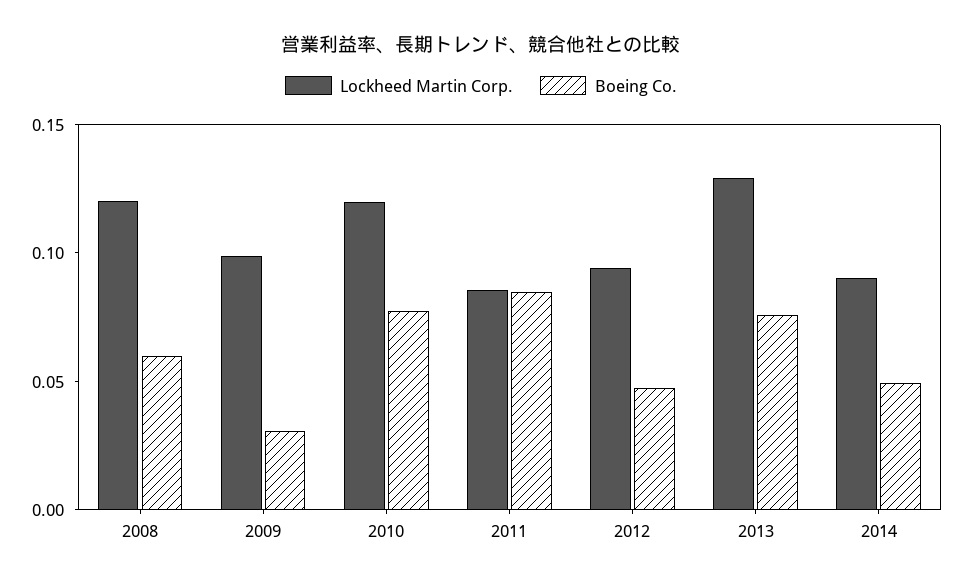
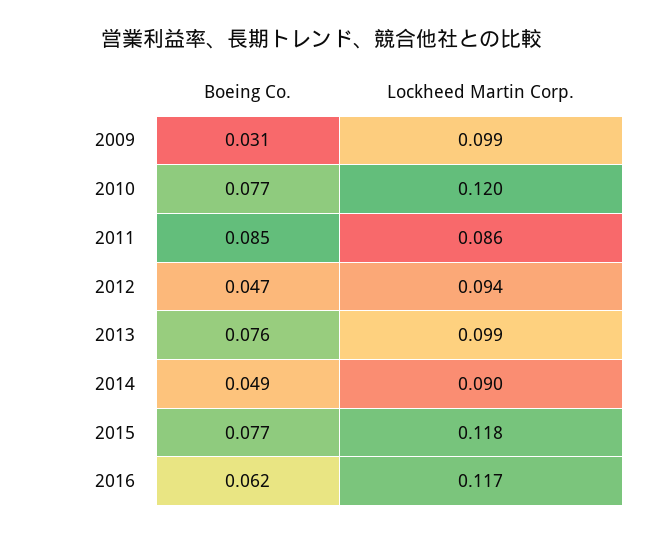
Lockheed Martin Corp., 2008: 0.12 -> none
Boeing Co., 2008: 0.06 -> none
Lockheed Martin Corp., 2013: 0.13 -> 0.099
Boeing Co., 2015: none -> 0.077
Lockheed Martin Corp., 2015: none -> 0.118
Boeing Co., 2016: none -> 0.062
Lockheed Martin Corp., 2016: none -> 0.117

